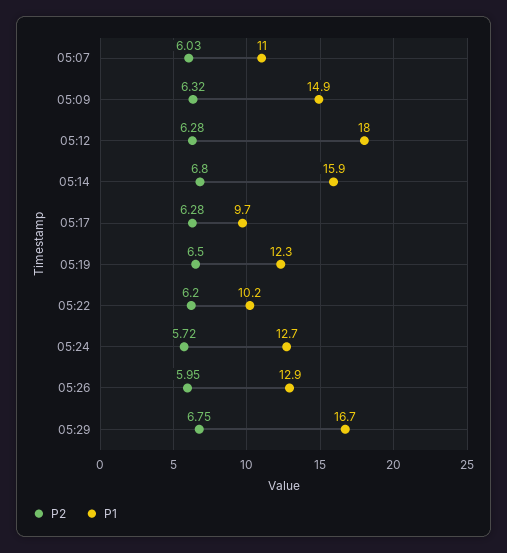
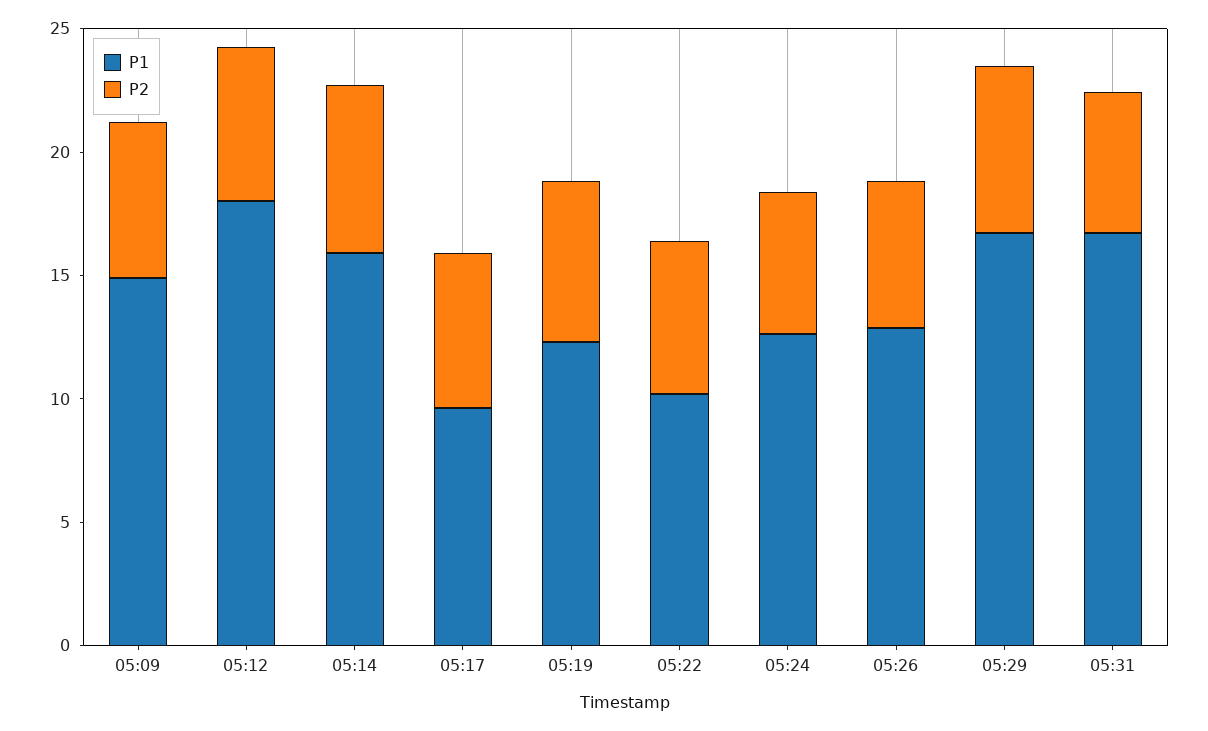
P2, 05:07: 6.03 -> none
P1, 05:07: 11 -> none
P1, 05:31: none -> 17
P2, 05:31: none -> 6

